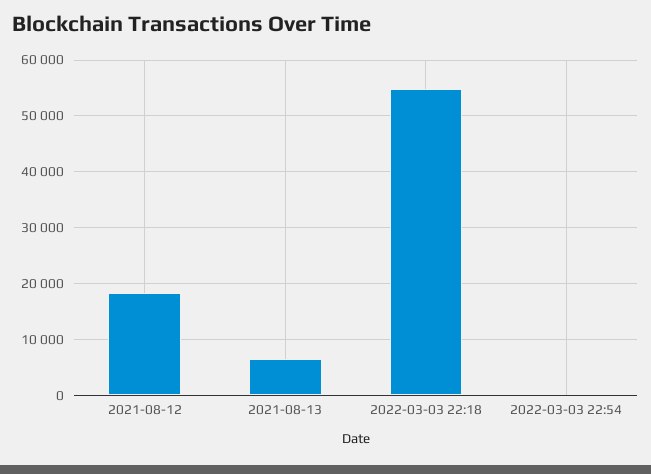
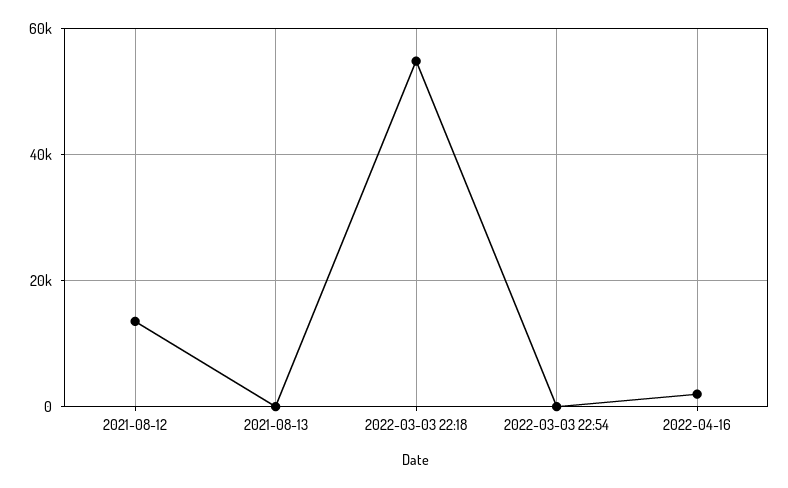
2021-08-12: 18000 -> 14000
2021-08-13: 6000 -> 0
2022-04-16: none -> 2000

